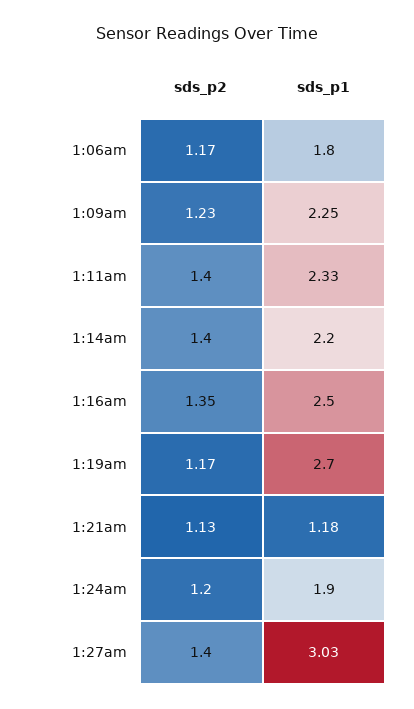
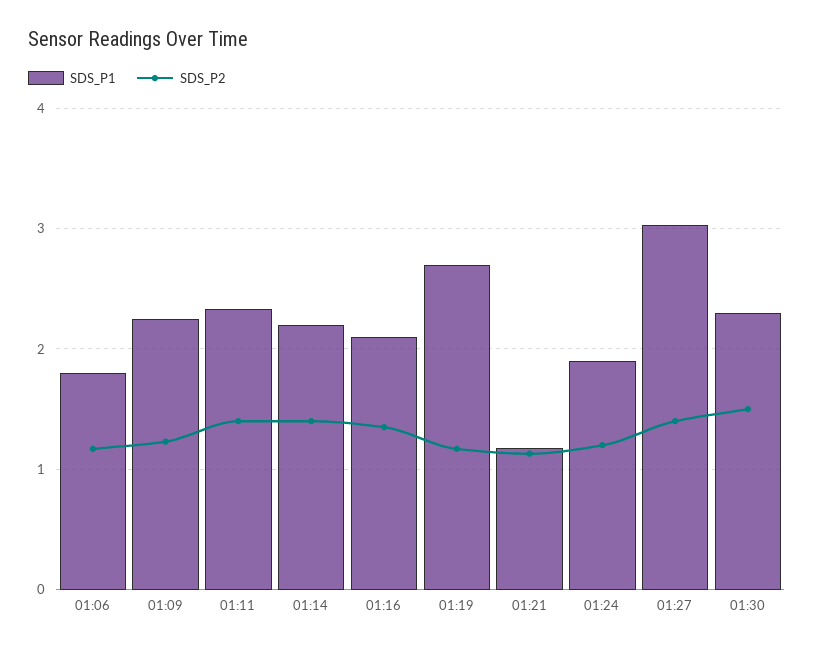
sds_p1, 1:16am: 2.5 -> 2.1
sds_p1, 01:30: none -> 2.3
sds_p2, 01:30: none -> 1.5

